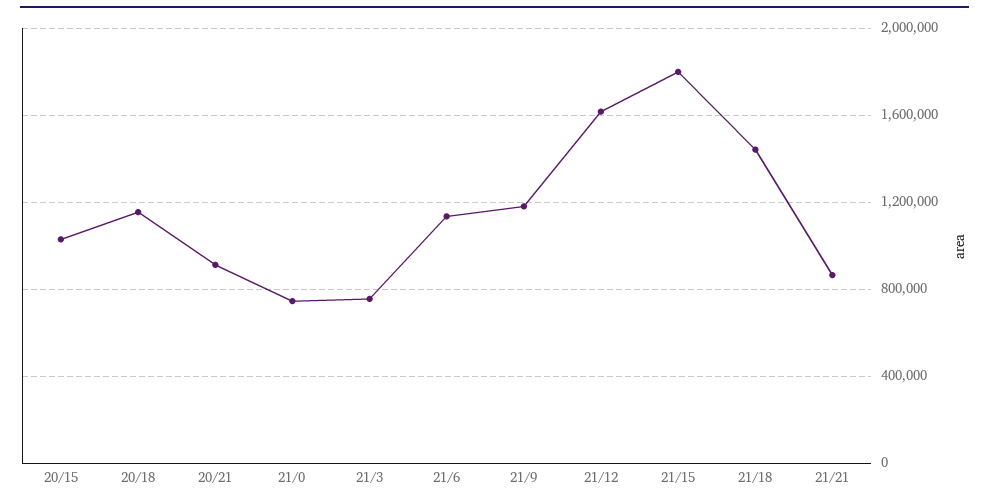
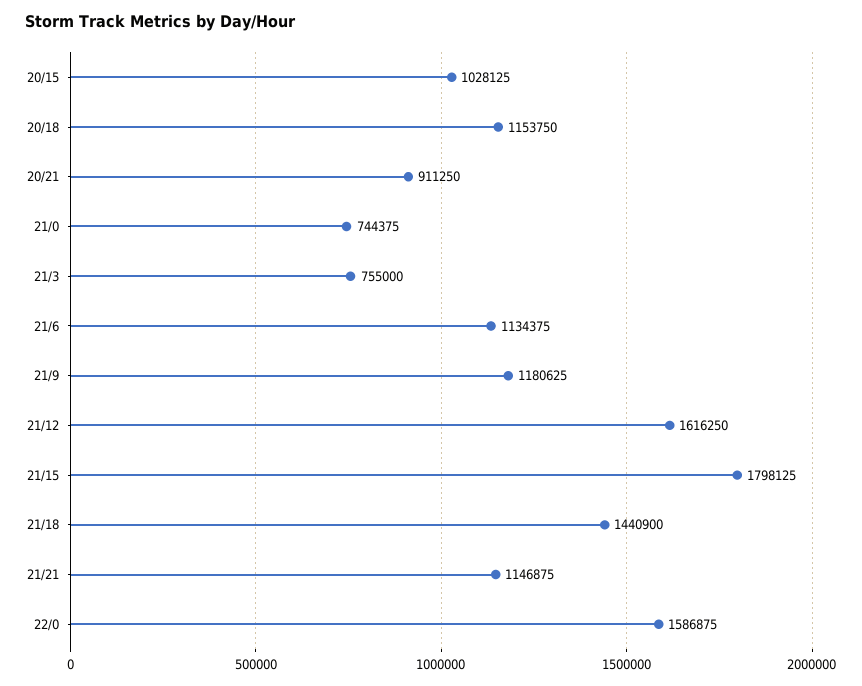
21/21: 850000 -> 1146875
22/0: none -> 1586875

